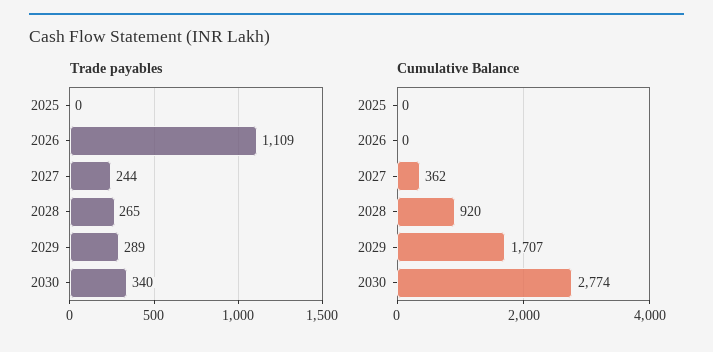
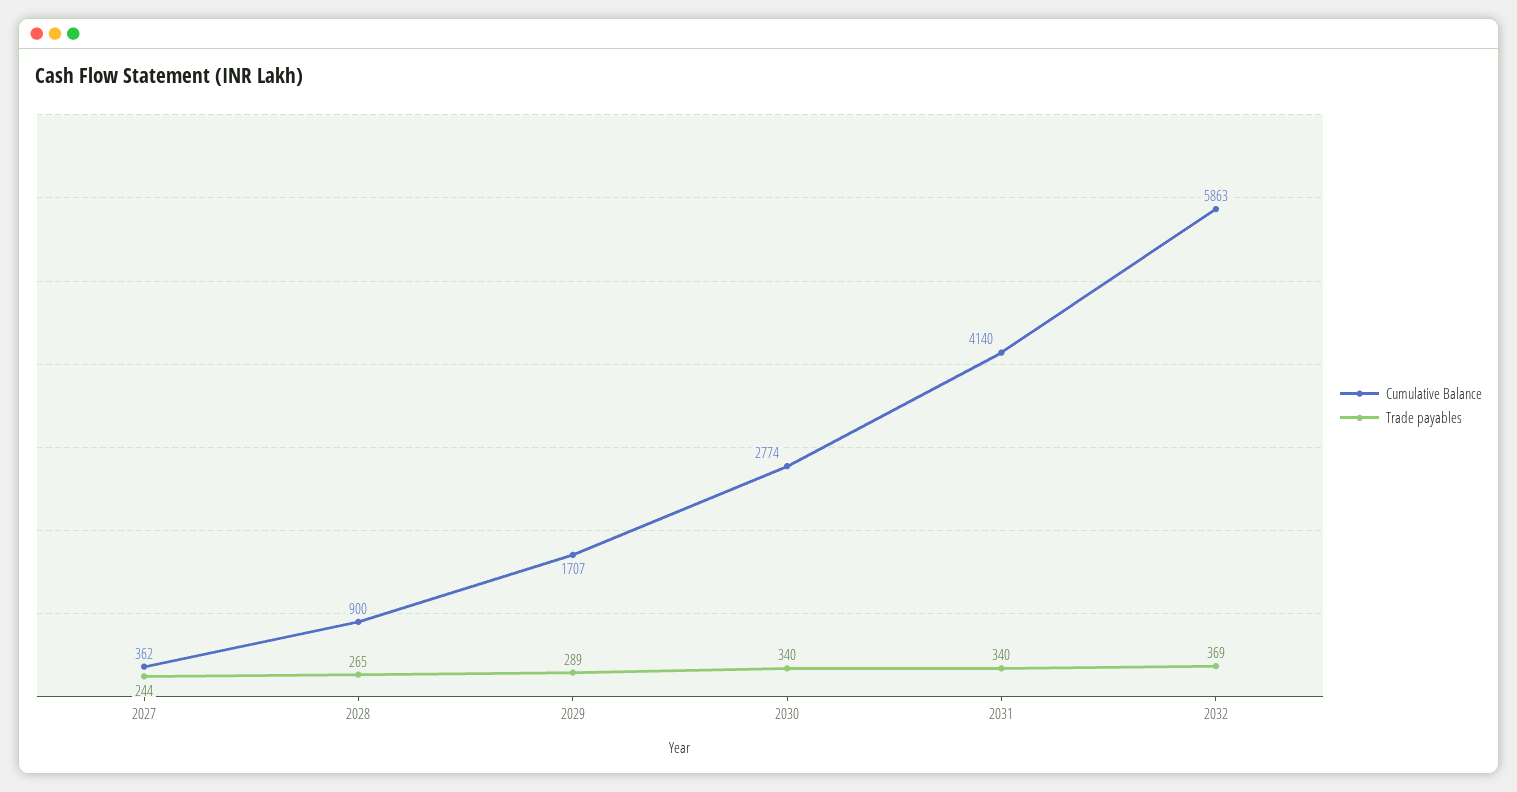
Trade payables, 2025: 0 -> none
Trade payables, 2026: 1109 -> none
Cumulative Balance, 2025: 0 -> none
Cumulative Balance, 2026: 0 -> none
Cumulative Balance, 2028: 920 -> 900
Cumulative Balance, 2031: none -> 4140
Trade payables, 2031: none -> 340
Cumulative Balance, 2032: none -> 5863
Trade payables, 2032: none -> 369

